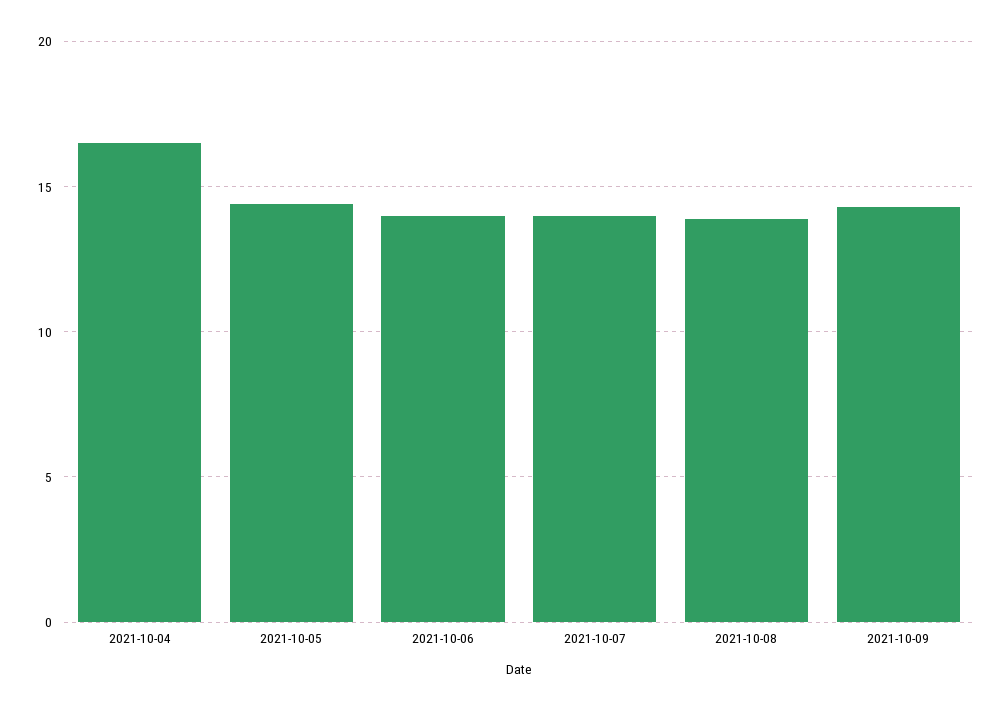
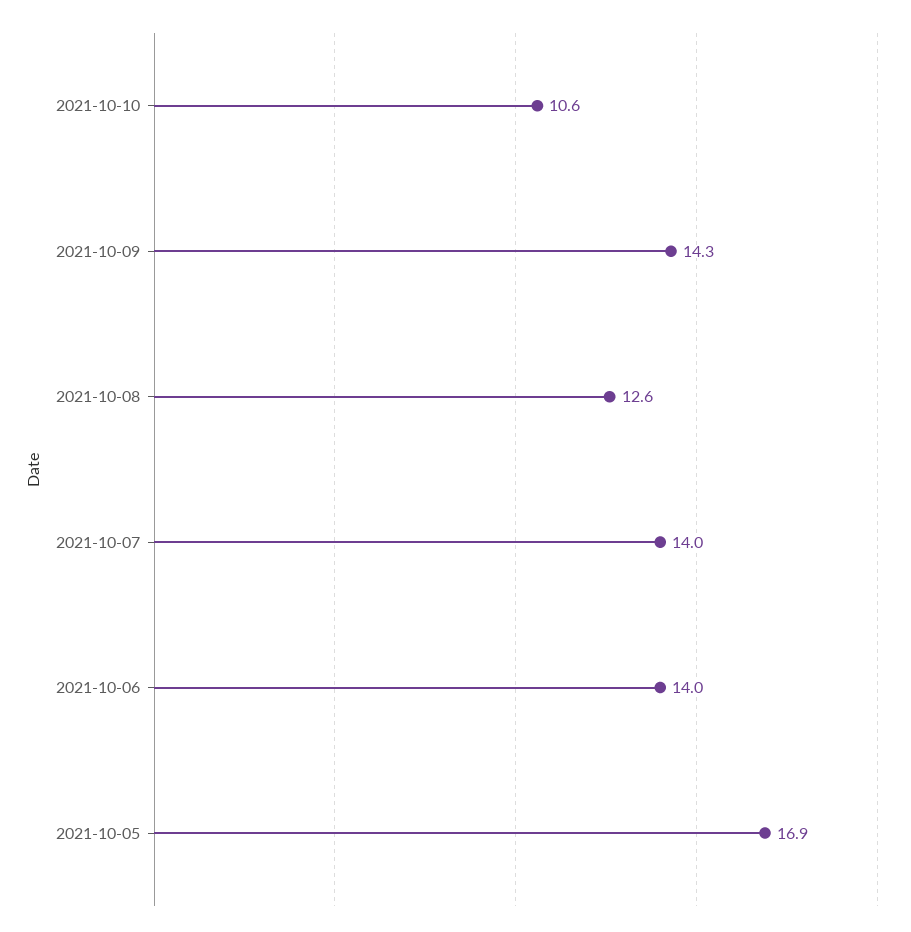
2021-10-04: 16.5 -> none
2021-10-05: 14.5 -> 16.9
2021-10-08: 14 -> 12.6
2021-10-10: none -> 10.6

